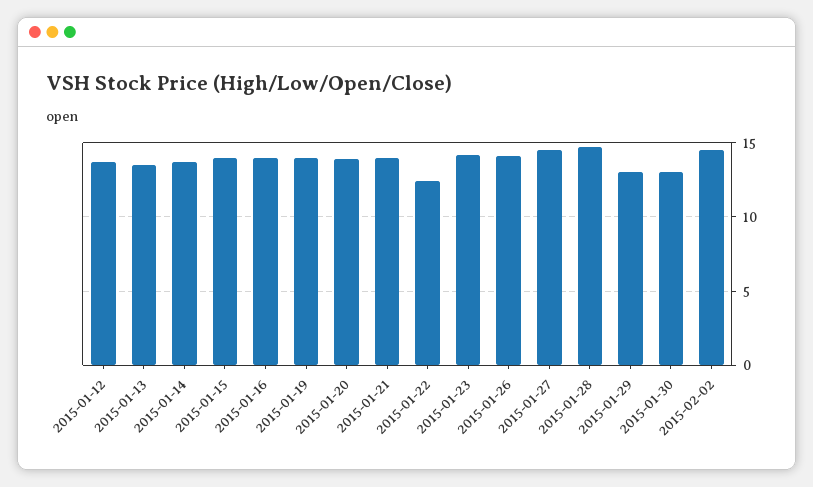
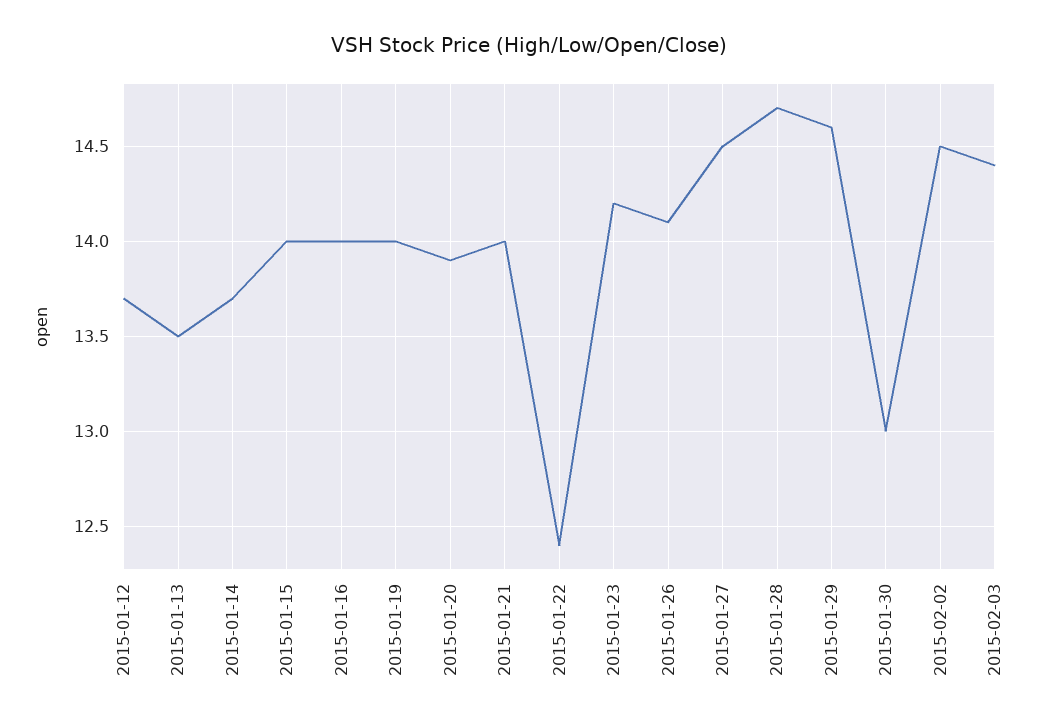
2015-01-29: 13 -> 14.6
2015-02-03: none -> 14.4

